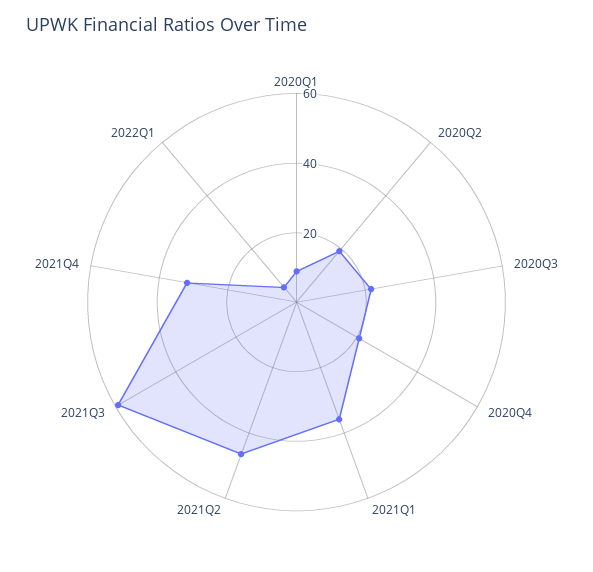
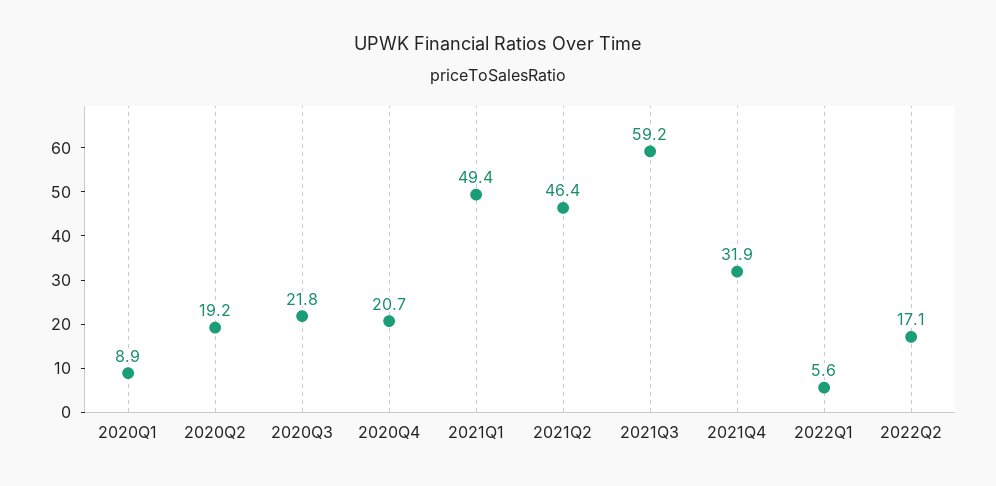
2021Q1: 35 -> 49.4
2022Q2: none -> 17.1

